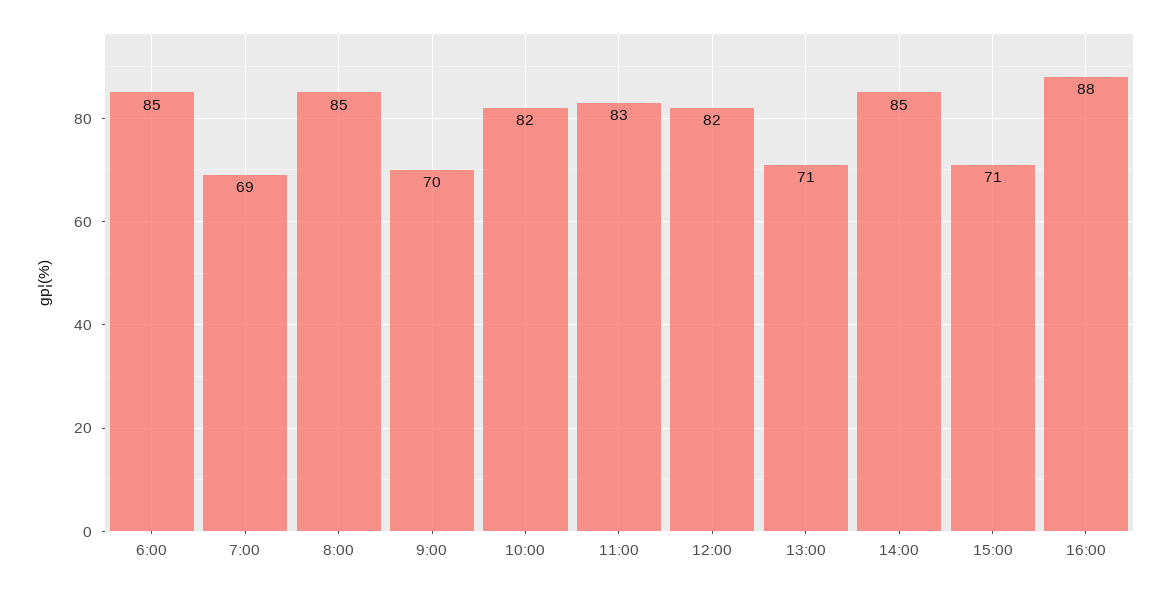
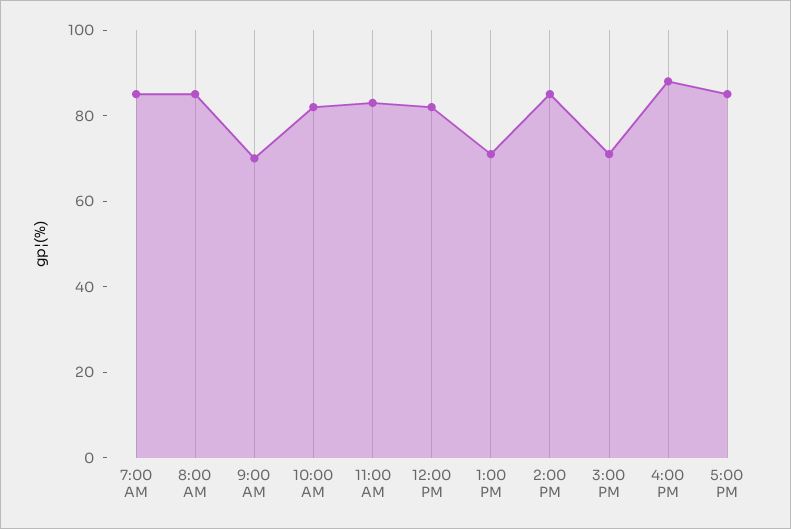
6:00: 85 -> none
7:00: 69 -> 85
5:00 PM: none -> 85

